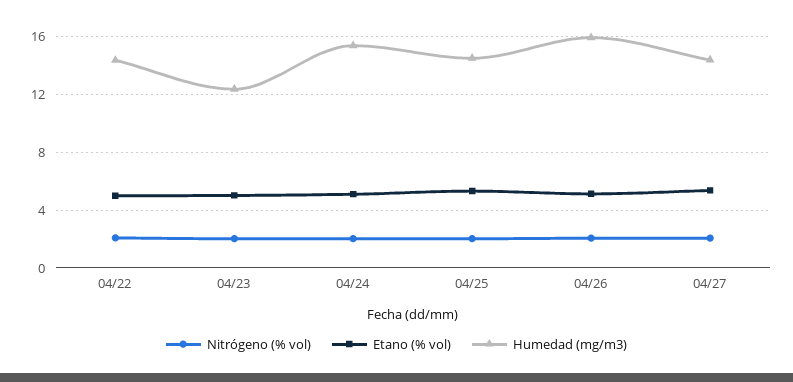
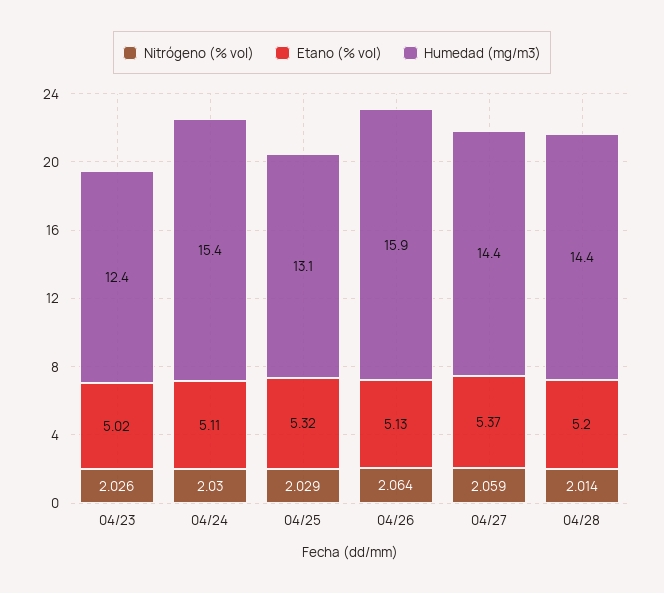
Nitrógeno (% vol), 04/22: 2 -> none
Etano (% vol), 04/22: 5 -> none
Humedad (mg/m3), 04/22: 14.5 -> none
Humedad (mg/m3), 04/25: 14.5 -> 13.1
Nitrógeno (% vol), 04/28: none -> 2.014
Etano (% vol), 04/28: none -> 5.2
Humedad (mg/m3), 04/28: none -> 14.4

